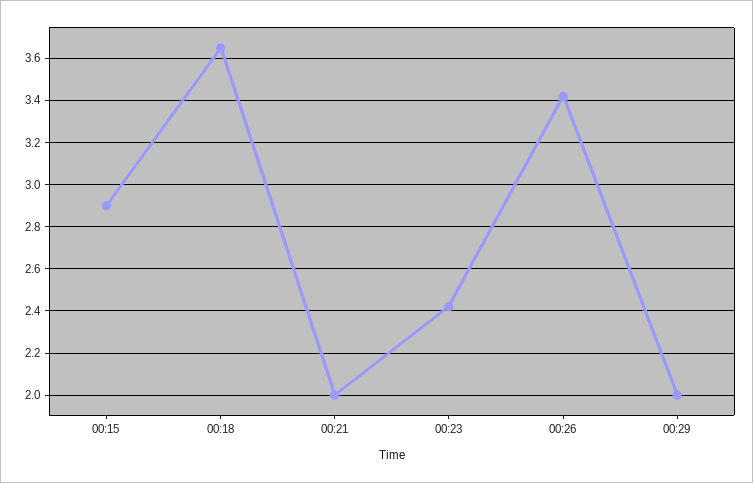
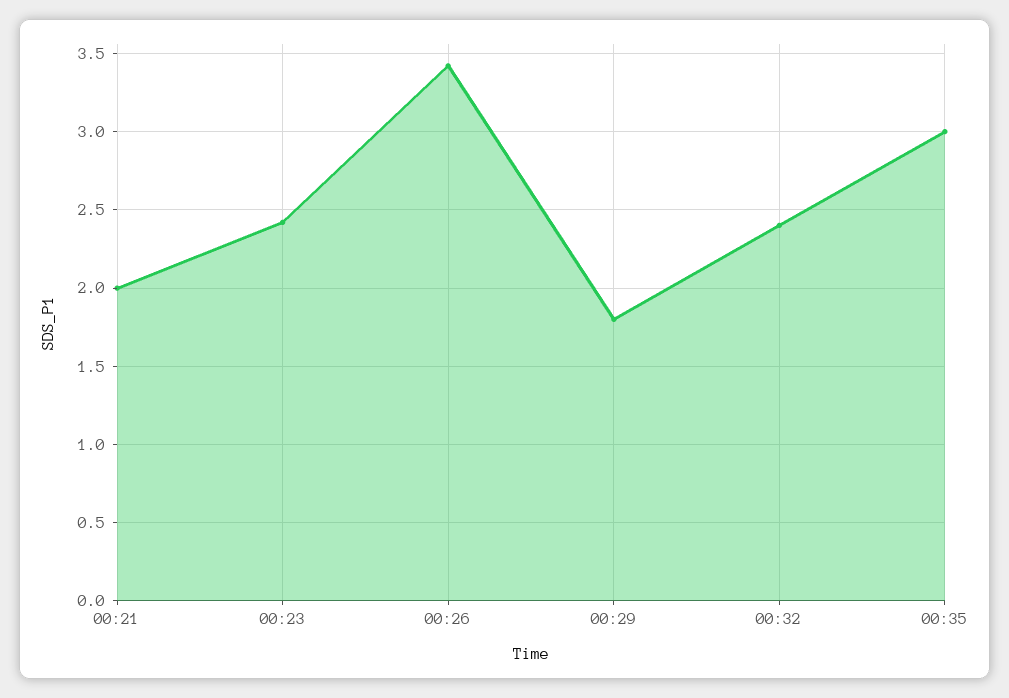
00:15: 2.9 -> none
00:18: 3.65 -> none
00:29: 2 -> 1.8
00:32: none -> 2.4
00:35: none -> 3

